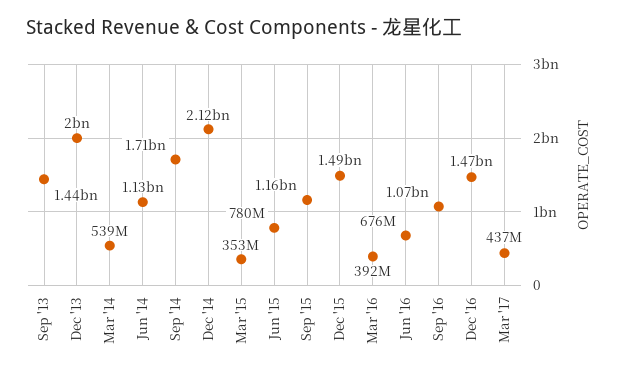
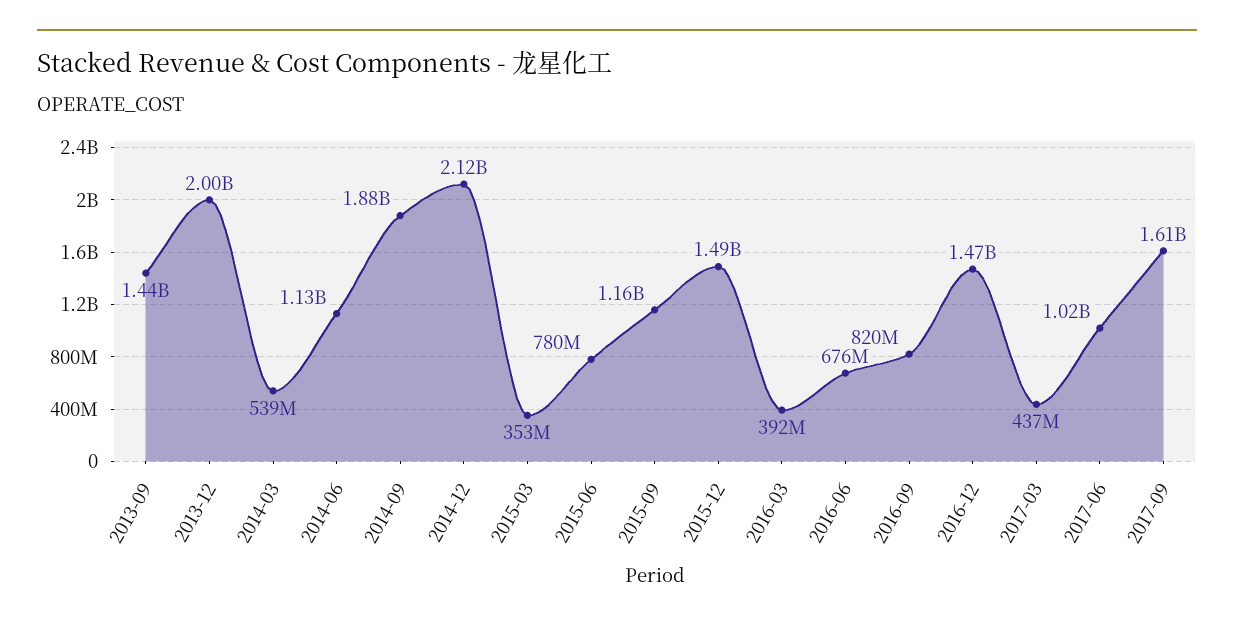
Sep '14: 1710000000 -> 1880000000
Sep '16: 1070000000 -> 820000000
2017-06: none -> 1020000000
2017-09: none -> 1610000000

